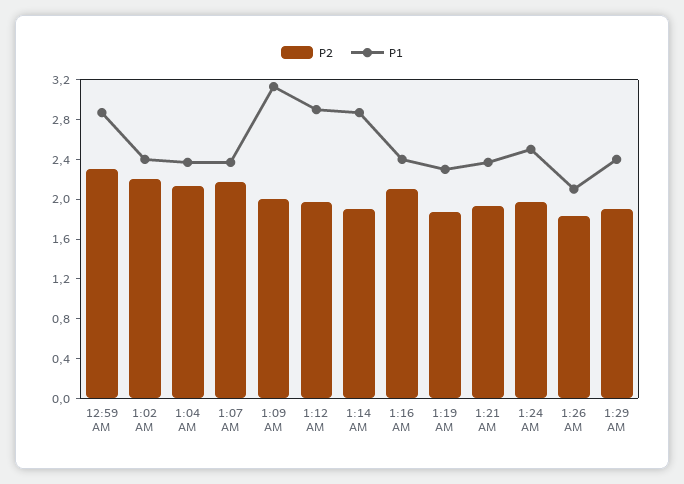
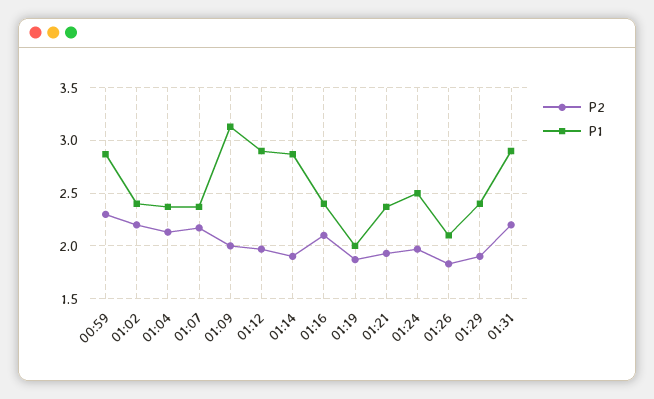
P1, 1:19 AM: 2.3 -> 2
P2, 01:31: none -> 2.2
P1, 01:31: none -> 2.9

